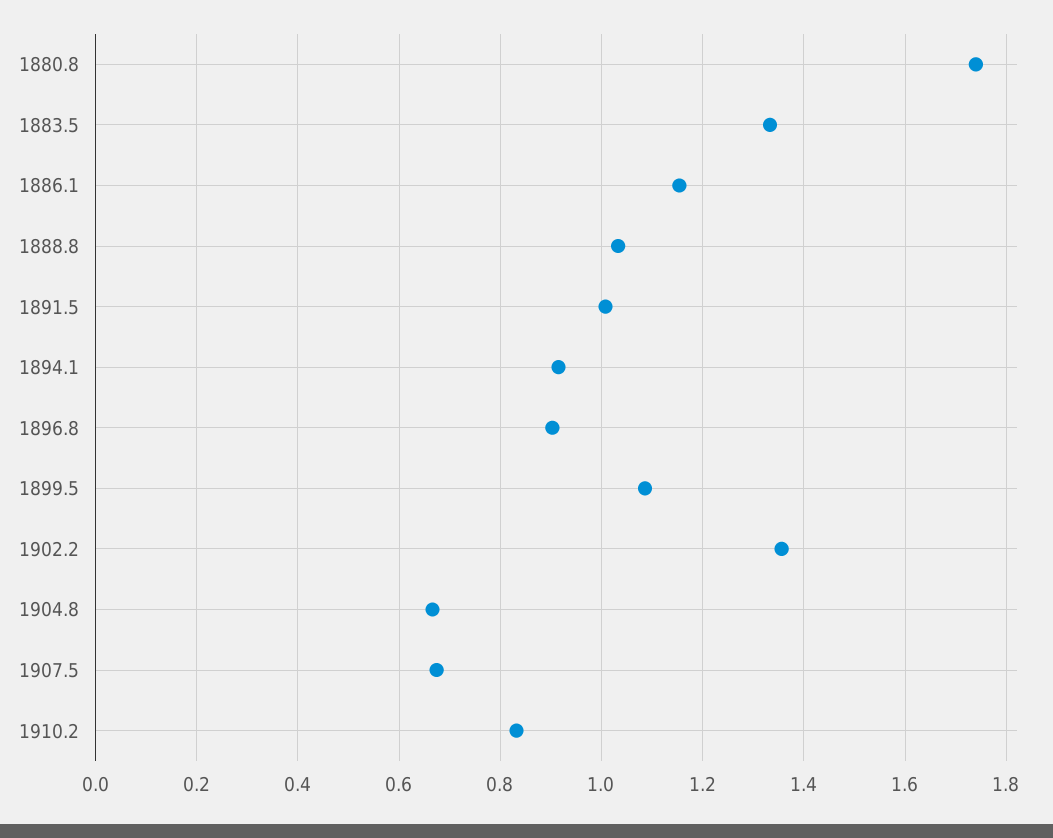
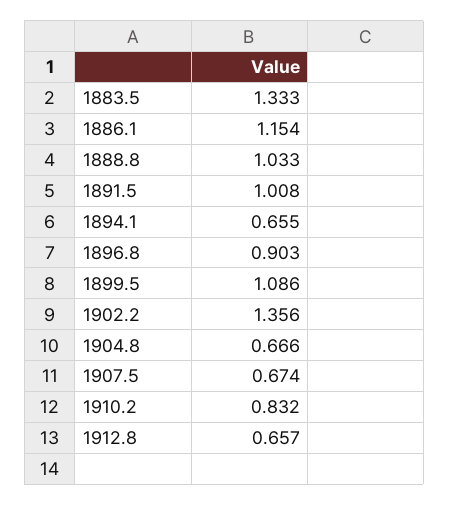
1880.8: 1.74 -> none
1894.1: 0.92 -> 0.655
1912.8: none -> 0.657

